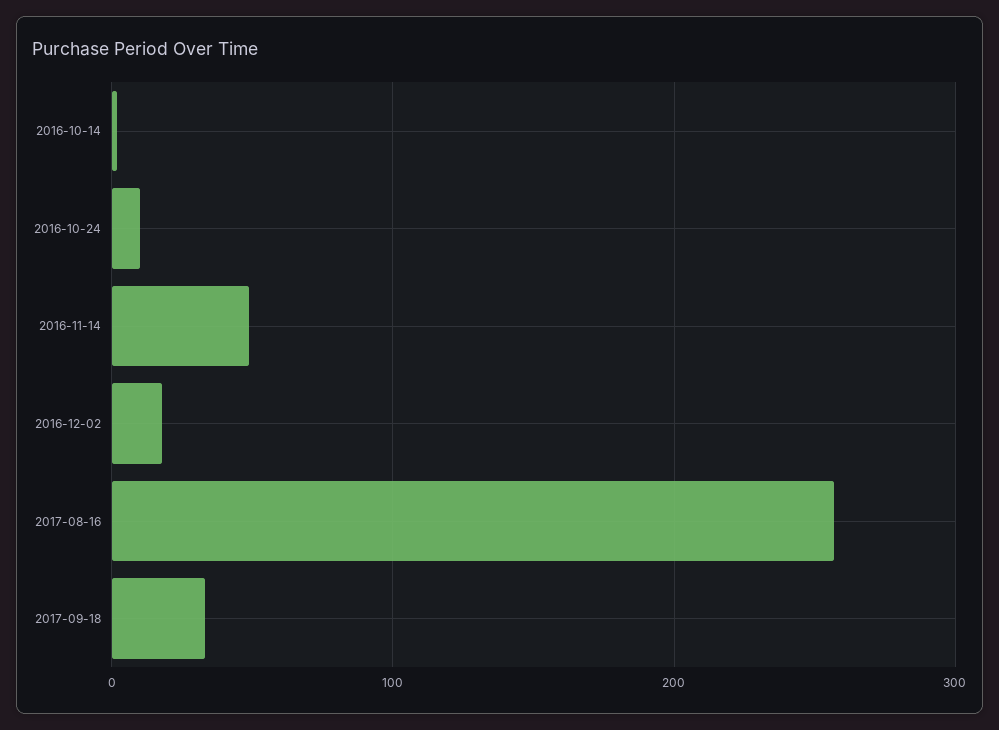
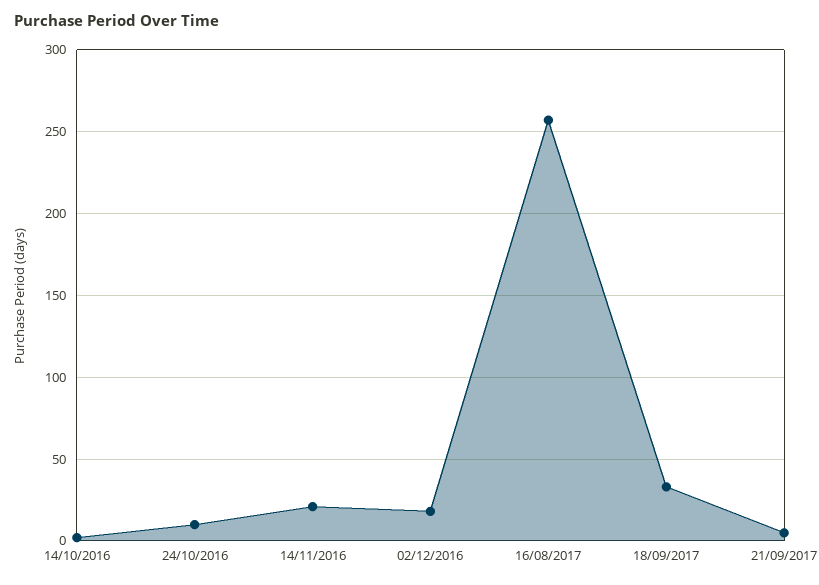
2016-11-14: 50 -> 20
21/09/2017: none -> 5

